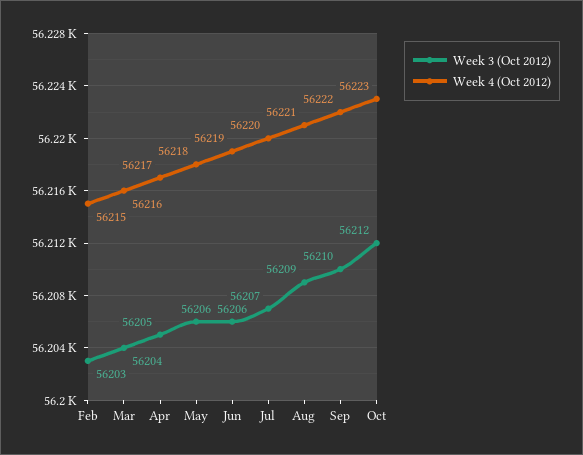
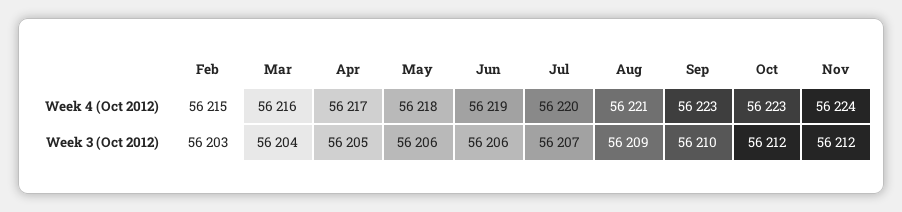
Week 4 (Oct 2012), Sep: 56222 -> 56223
Week 4 (Oct 2012), Nov: none -> 56224
Week 3 (Oct 2012), Nov: none -> 56212

